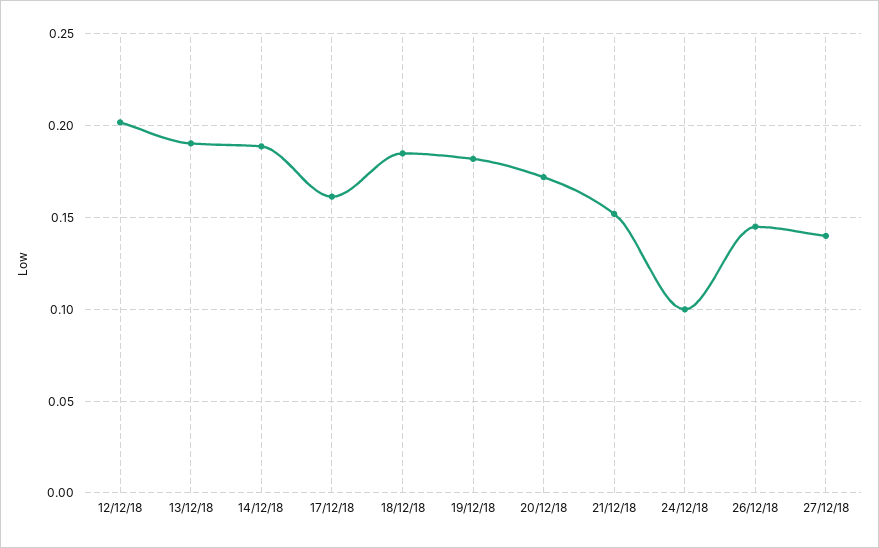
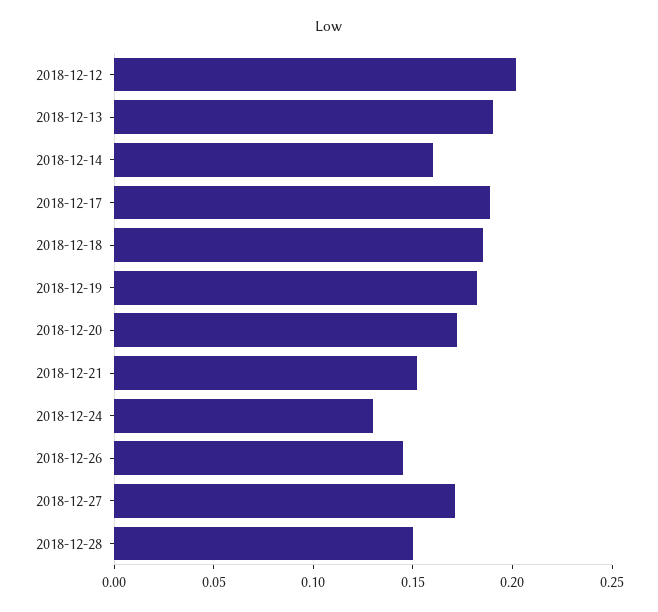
14/12/18: 0.19 -> 0.16
17/12/18: 0.16 -> 0.19
24/12/18: 0.1 -> 0.13
27/12/18: 0.14 -> 0.17
2018-12-28: none -> 0.15

